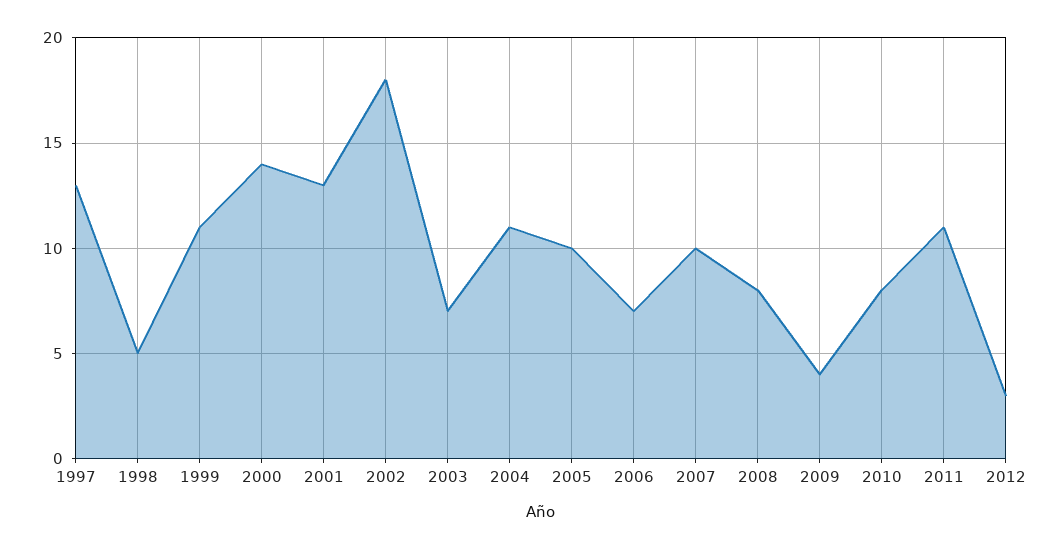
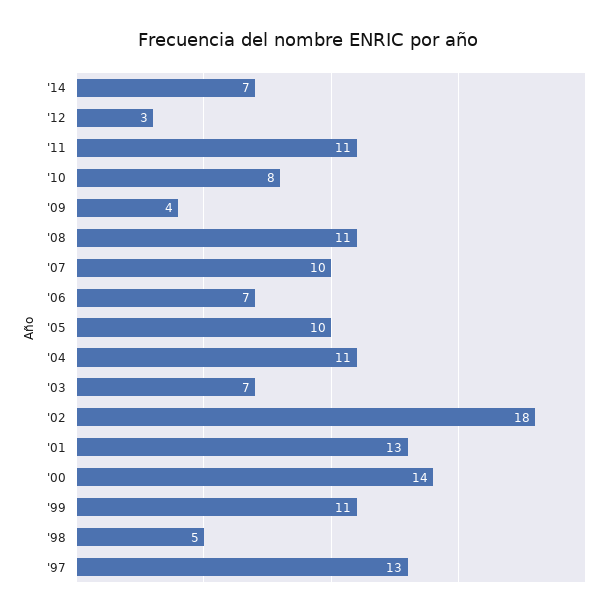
2008: 8 -> 11
'14: none -> 7

